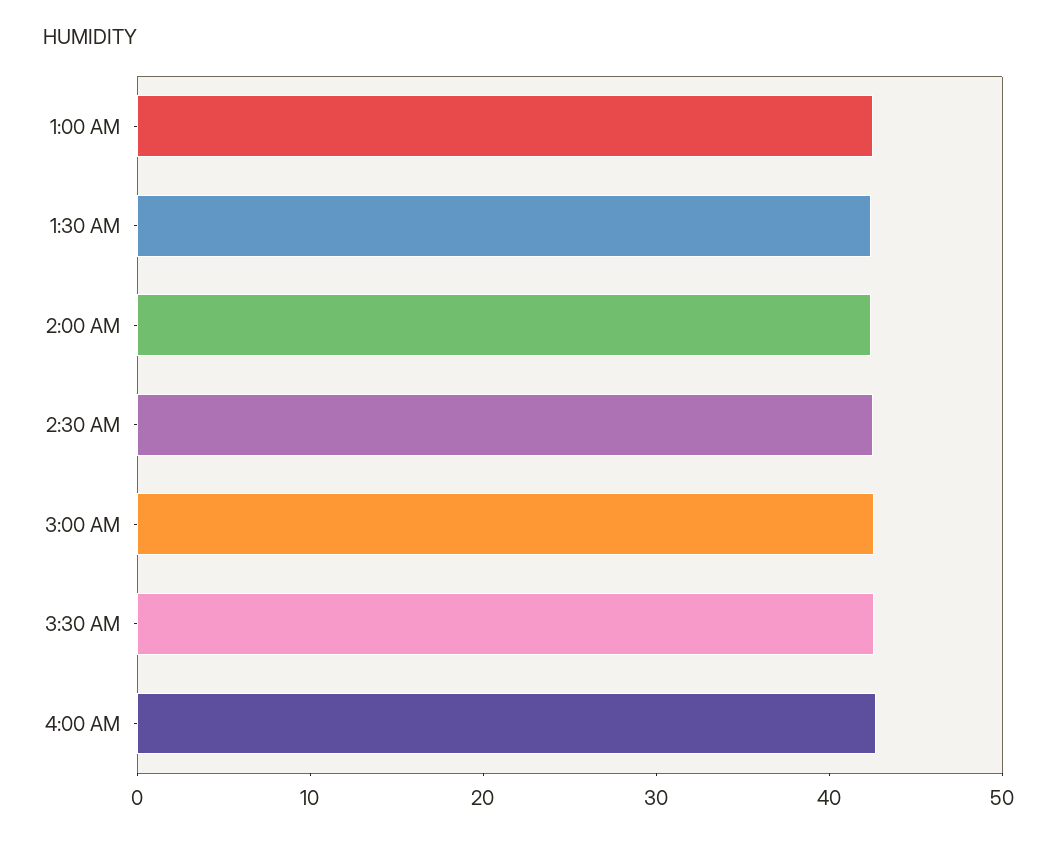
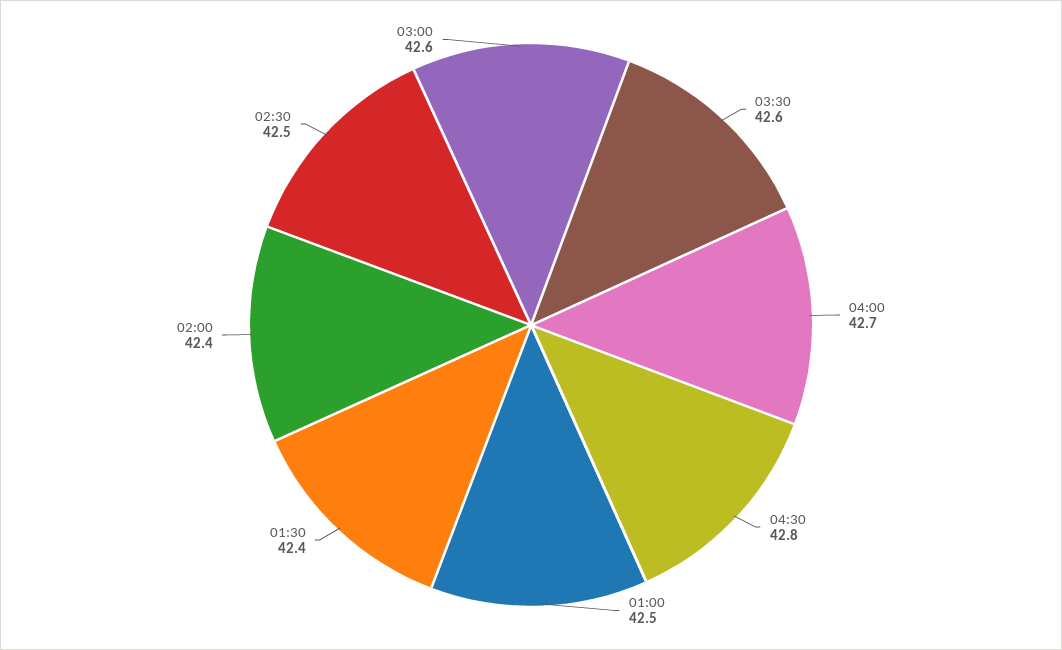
04:30: none -> 42.8

